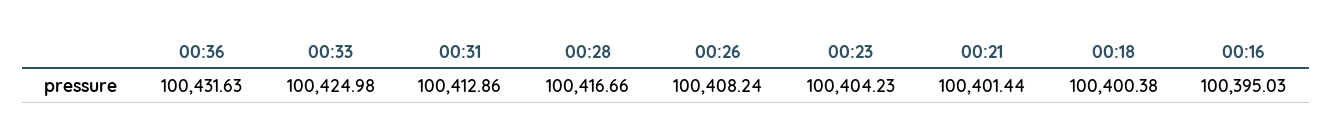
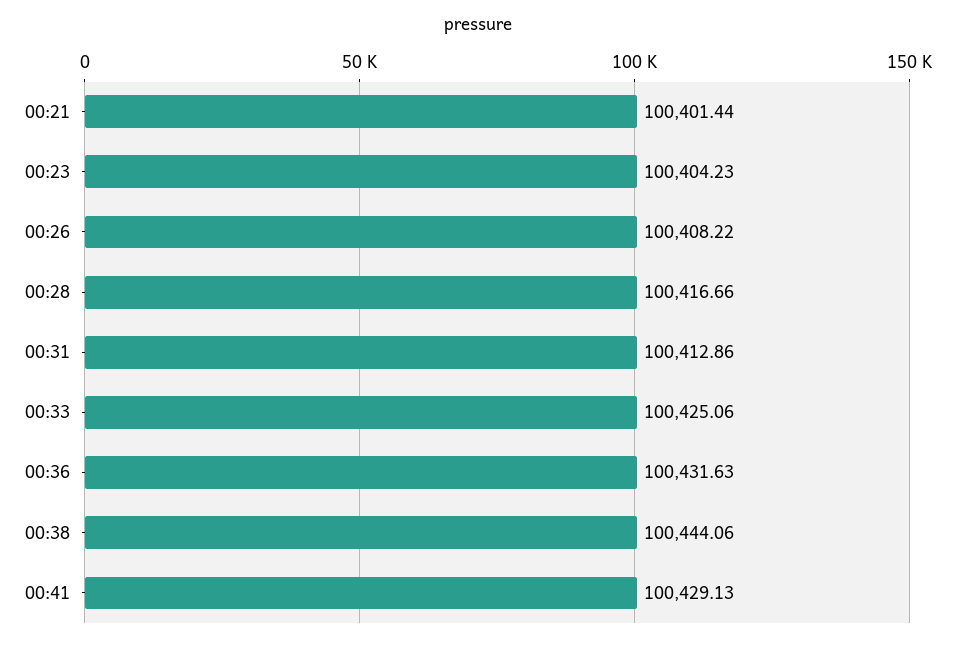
00:33: 100424.98 -> 100425.06
00:26: 100408.24 -> 100408.22
00:18: 100400.38 -> none
00:16: 100395.03 -> none
00:38: none -> 100444.06
00:41: none -> 100429.13

